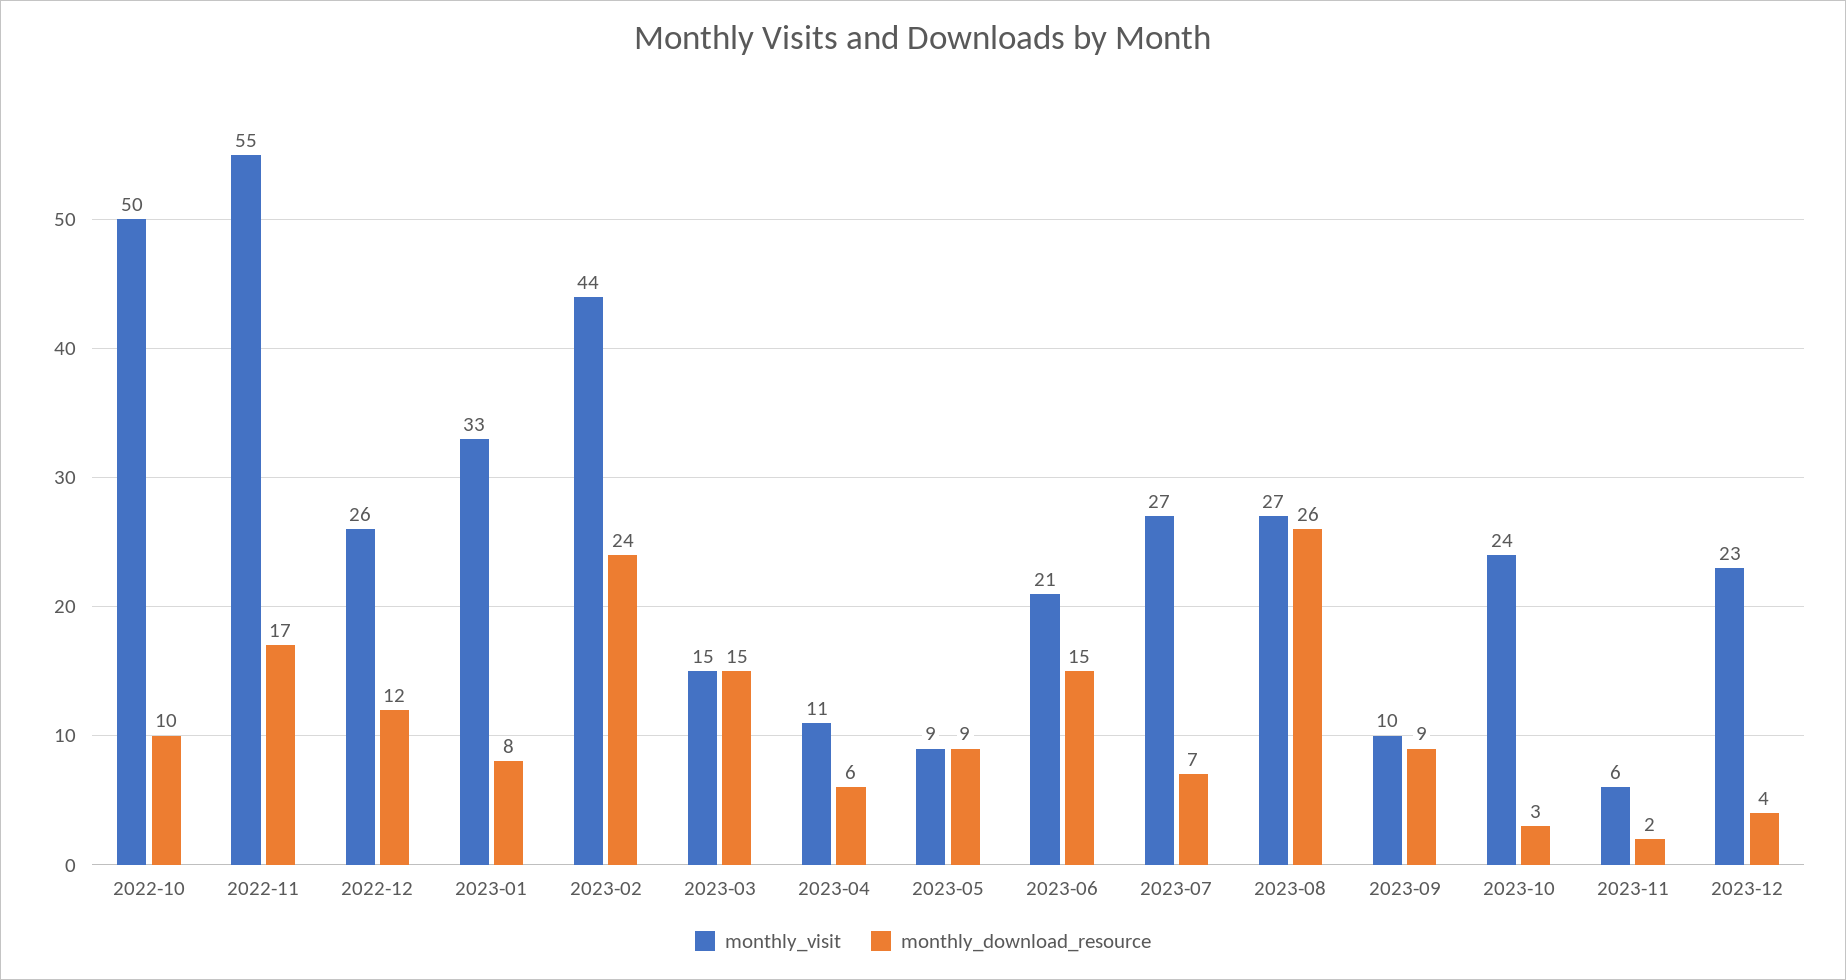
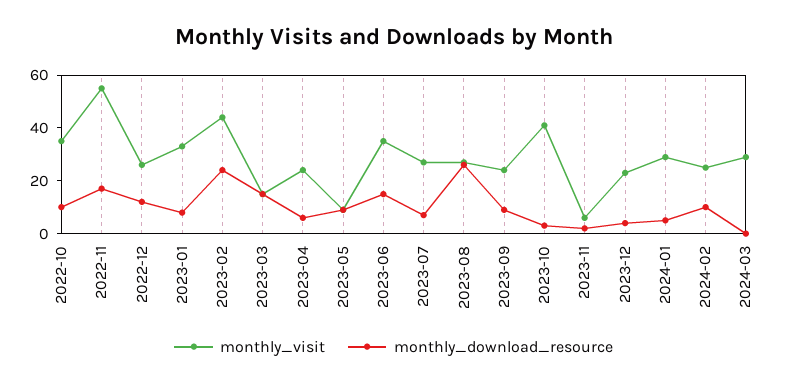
monthly_visit, 2022-10: 50 -> 35
monthly_visit, 2023-04: 11 -> 25
monthly_visit, 2023-06: 21 -> 35
monthly_visit, 2023-09: 10 -> 25
monthly_visit, 2023-10: 24 -> 40
monthly_visit, 2024-01: none -> 30
monthly_download_resource, 2024-01: none -> 5
monthly_visit, 2024-02: none -> 25
monthly_download_resource, 2024-02: none -> 10
monthly_visit, 2024-03: none -> 30
monthly_download_resource, 2024-03: none -> 0

